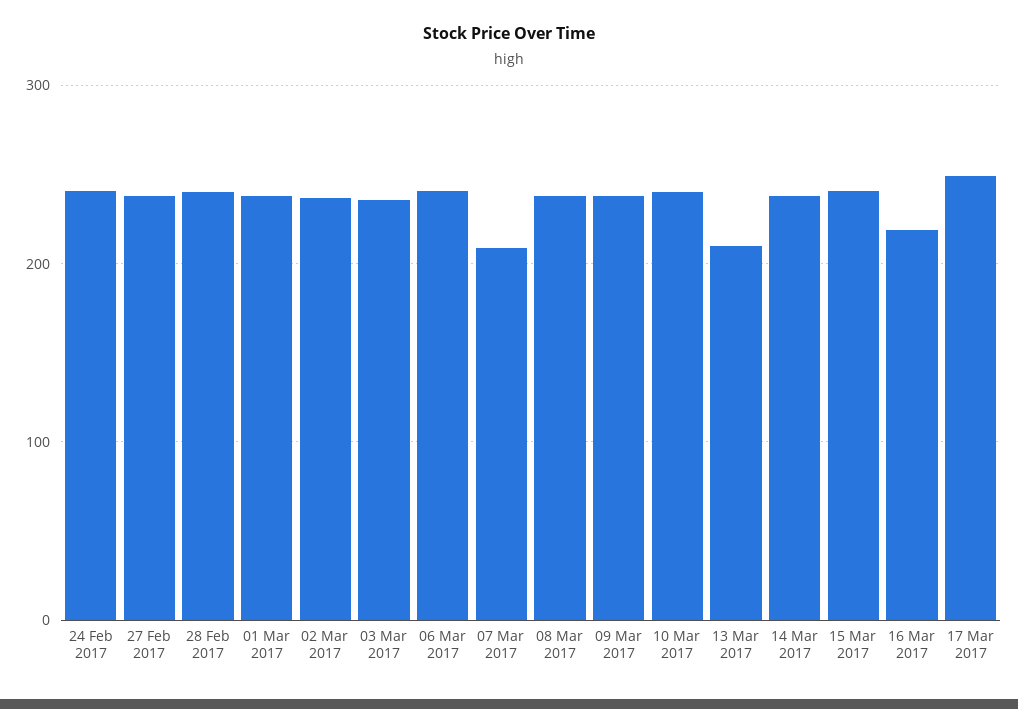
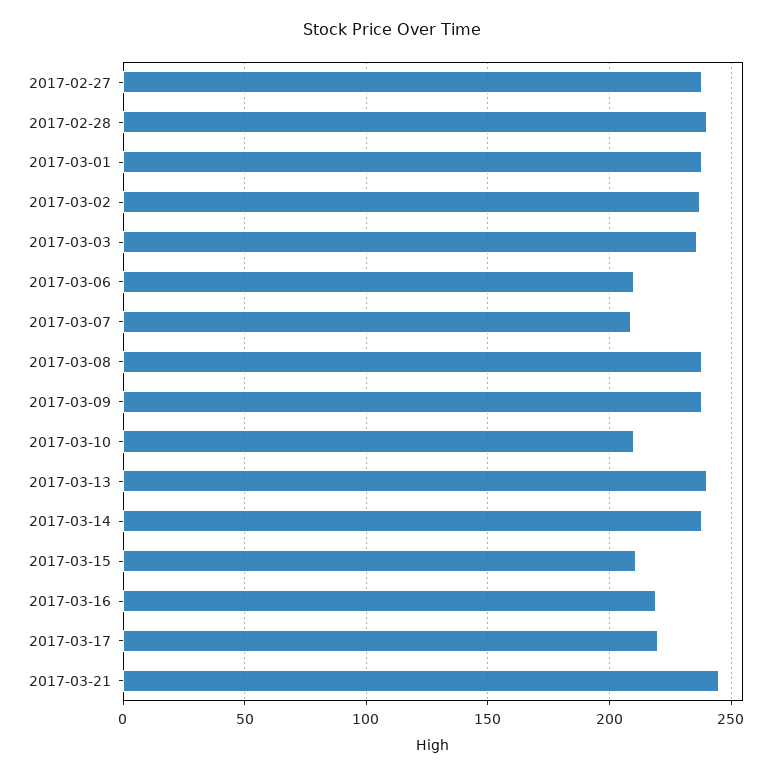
24 Feb 2017: 240 -> none
06 Mar 2017: 240 -> 210
10 Mar 2017: 240 -> 210
13 Mar 2017: 210 -> 240
15 Mar 2017: 240 -> 210
17 Mar 2017: 250 -> 220
2017-03-21: none -> 245

